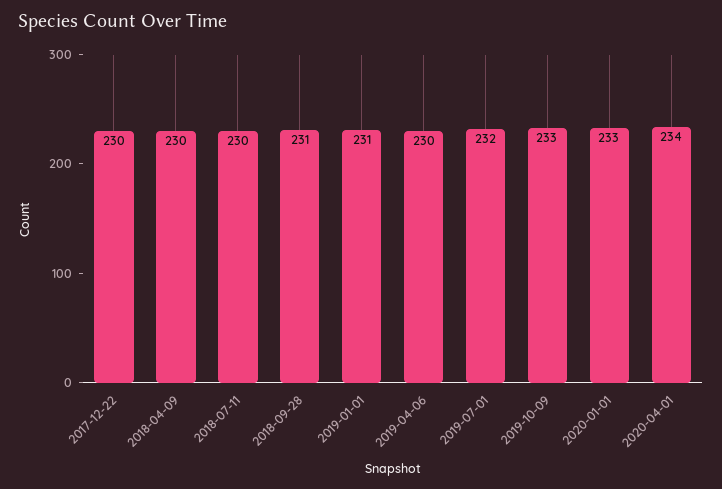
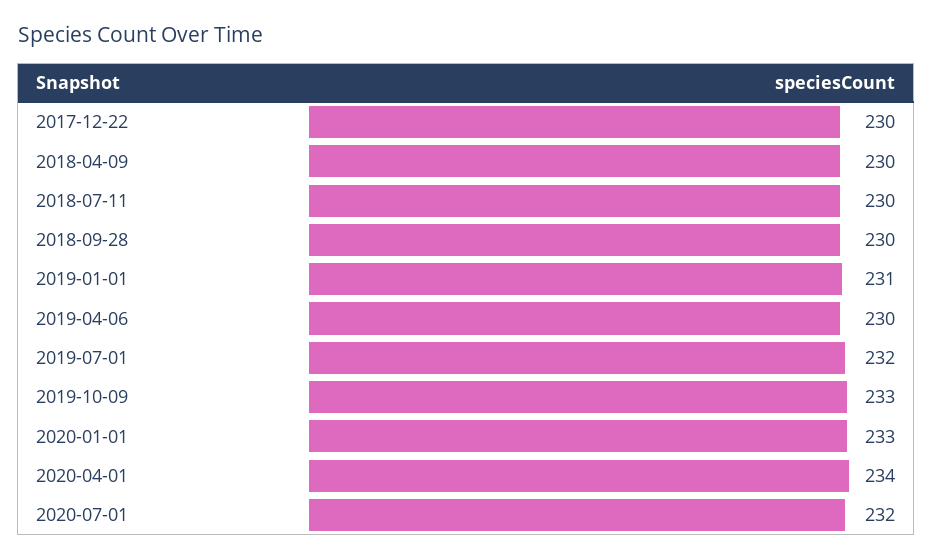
2018-09-28: 231 -> 230
2020-07-01: none -> 232

